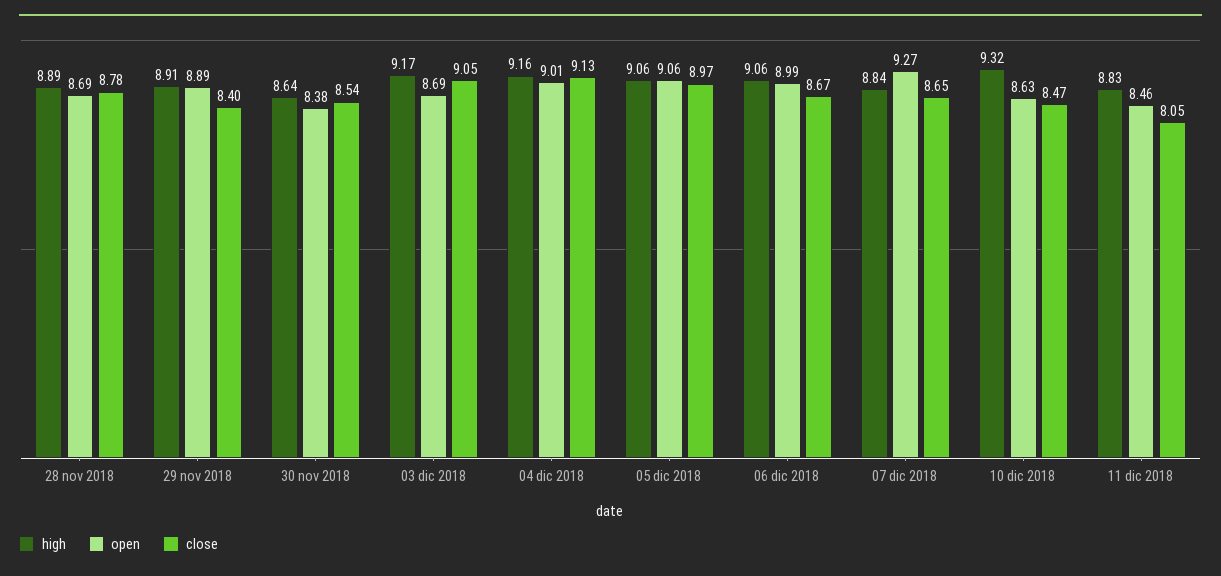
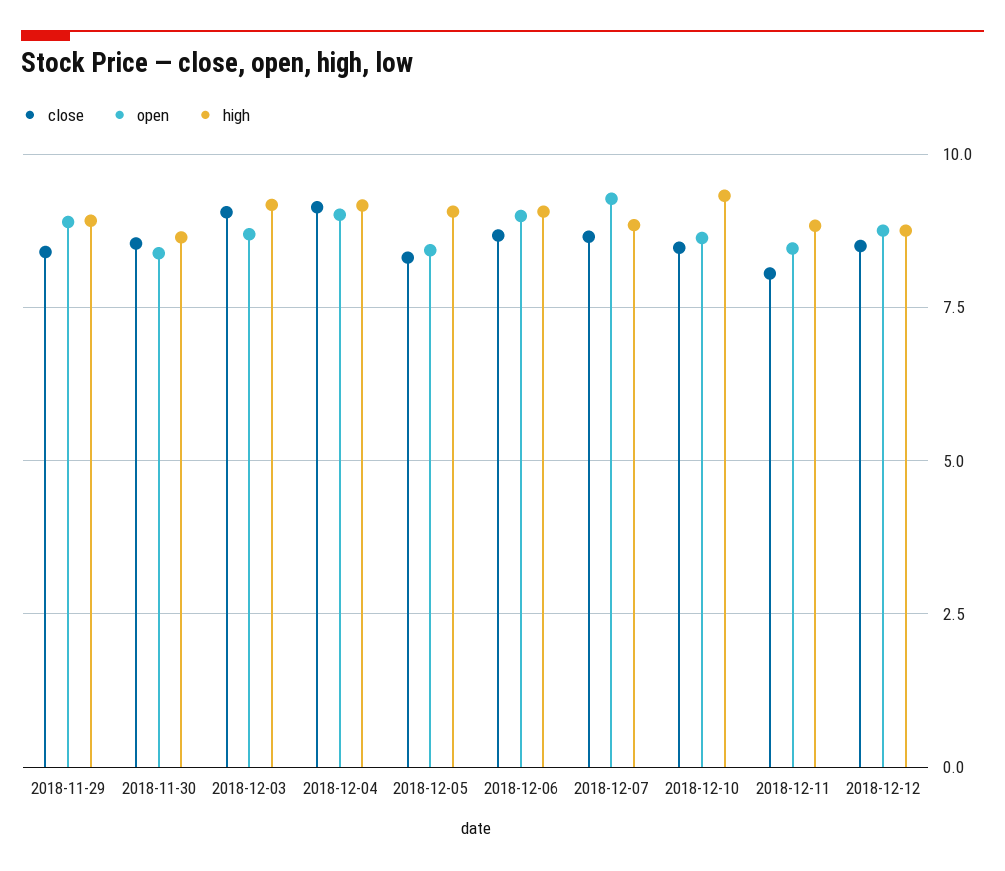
high, 28 nov 2018: 8.89 -> none
open, 28 nov 2018: 8.69 -> none
close, 28 nov 2018: 8.78 -> none
open, 05 dic 2018: 9.06 -> 8.5
close, 05 dic 2018: 8.97 -> 8.25
close, 2018-12-12: none -> 8.5
open, 2018-12-12: none -> 8.75
high, 2018-12-12: none -> 8.75

